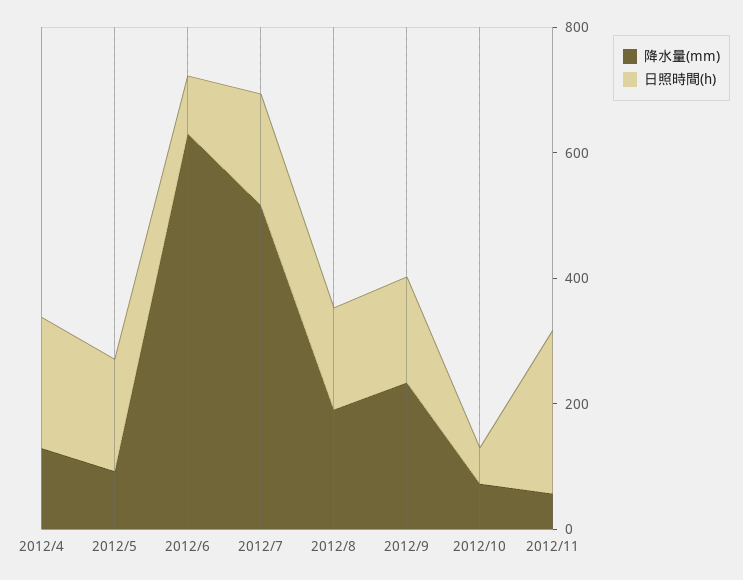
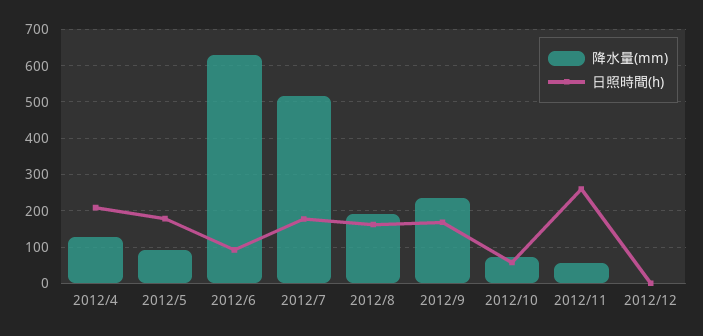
降水量(mm), 2012/12: none -> 0
日照時間(h), 2012/12: none -> 0

